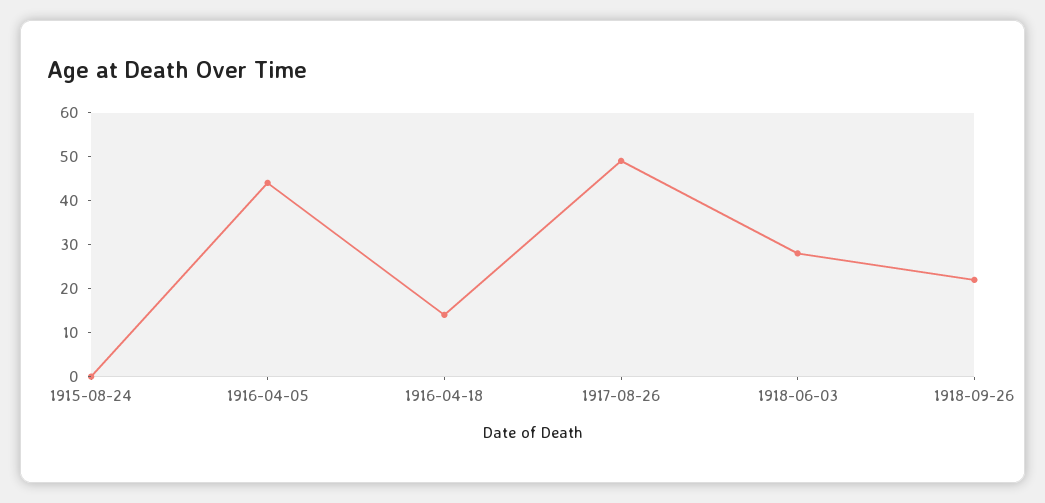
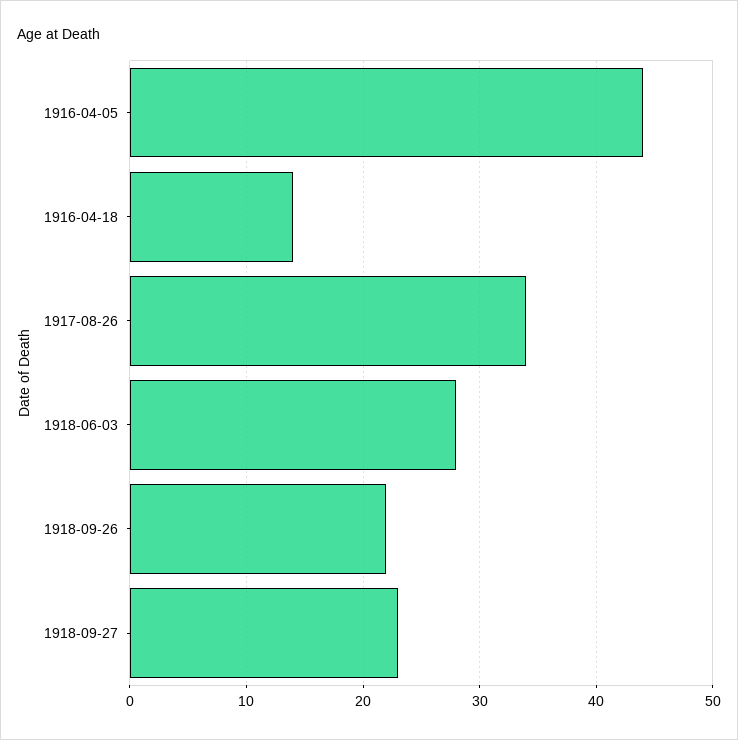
1915-08-24: 0 -> none
1917-08-26: 50 -> 34
1918-09-27: none -> 23

